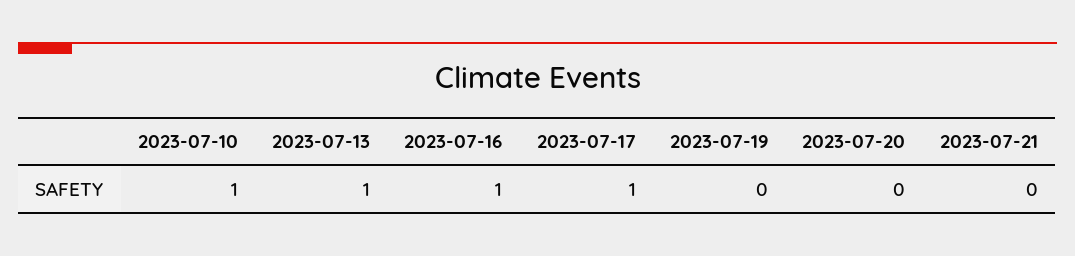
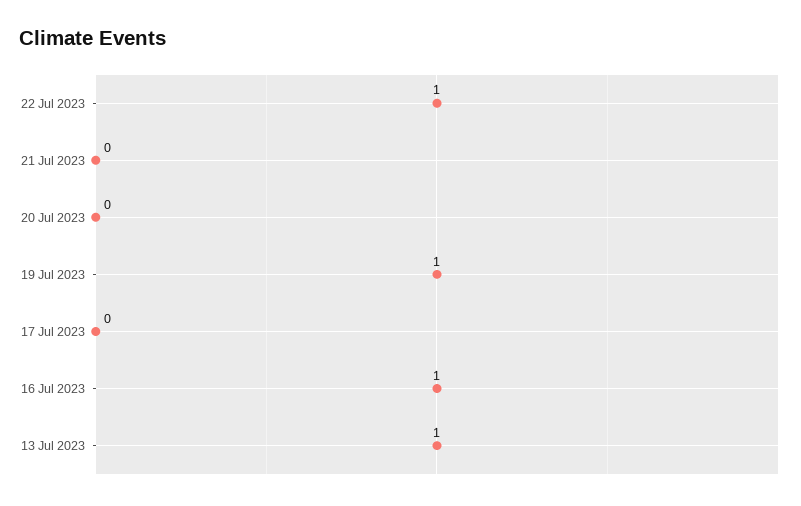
2023-07-10: 1 -> none
2023-07-17: 1 -> 0
2023-07-19: 0 -> 1
22 Jul 2023: none -> 1

